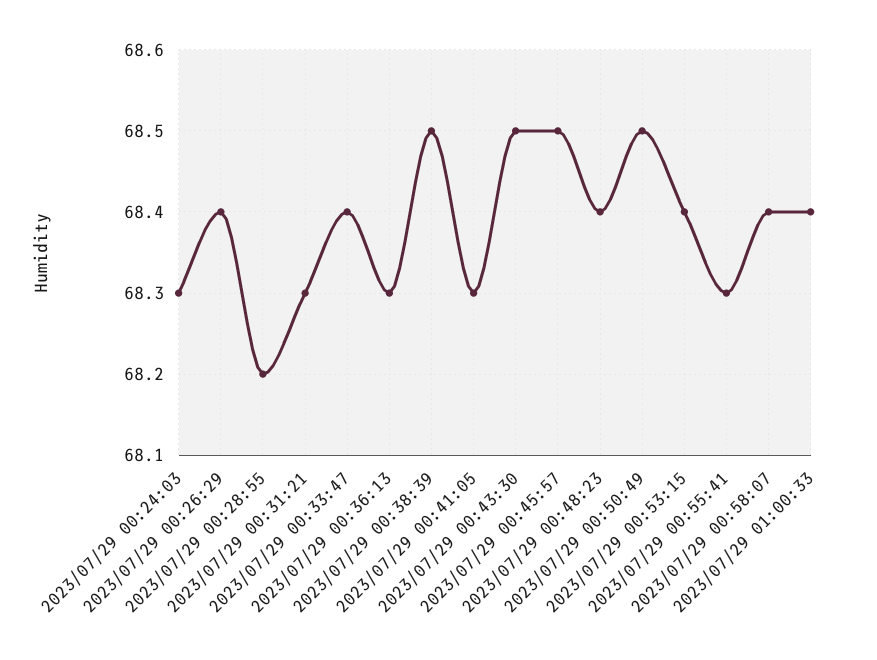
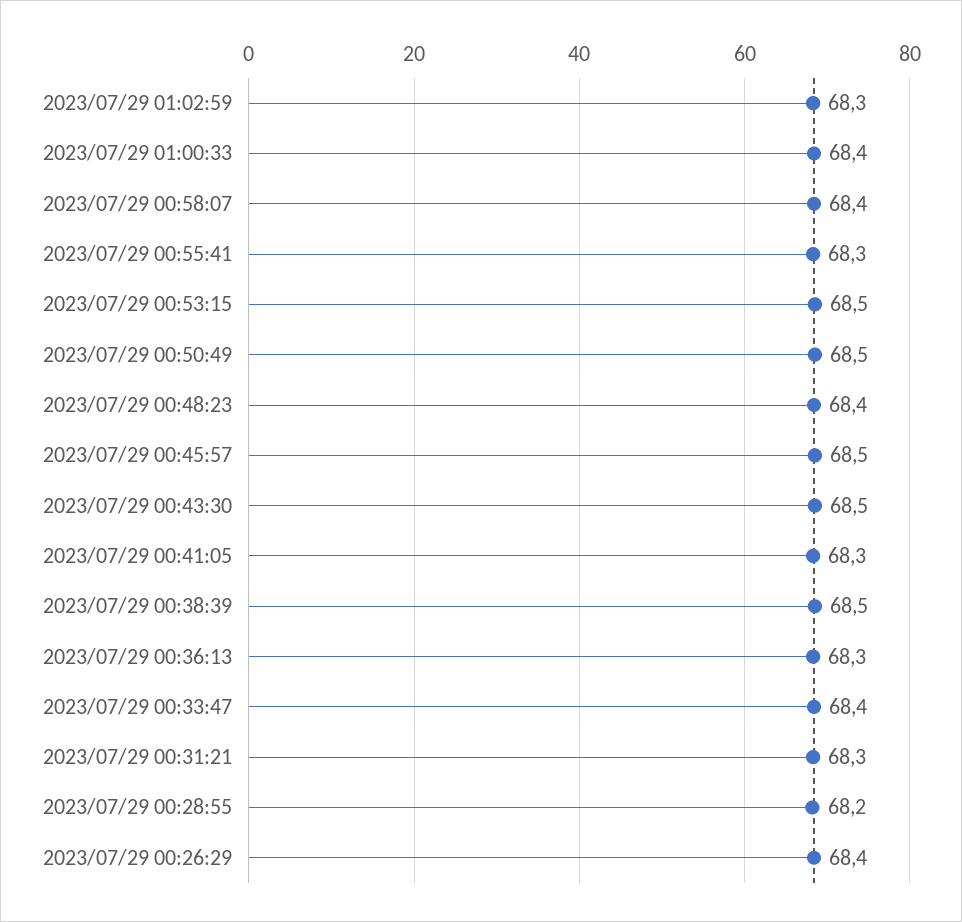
2023/07/29 00:24:03: 68.3 -> none
2023/07/29 00:53:15: 68.4 -> 68.5
2023/07/29 01:02:59: none -> 68.3

